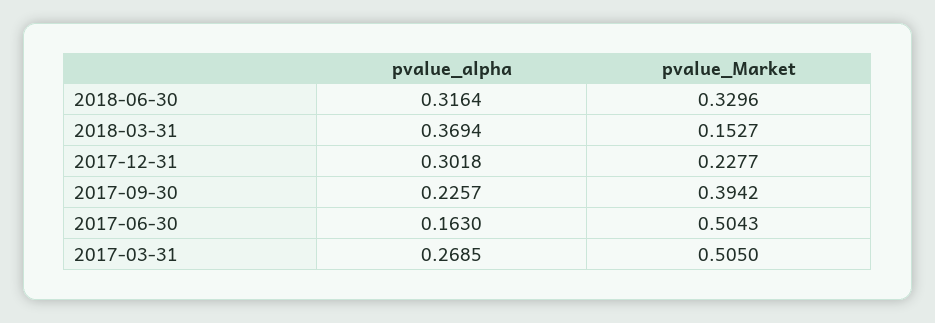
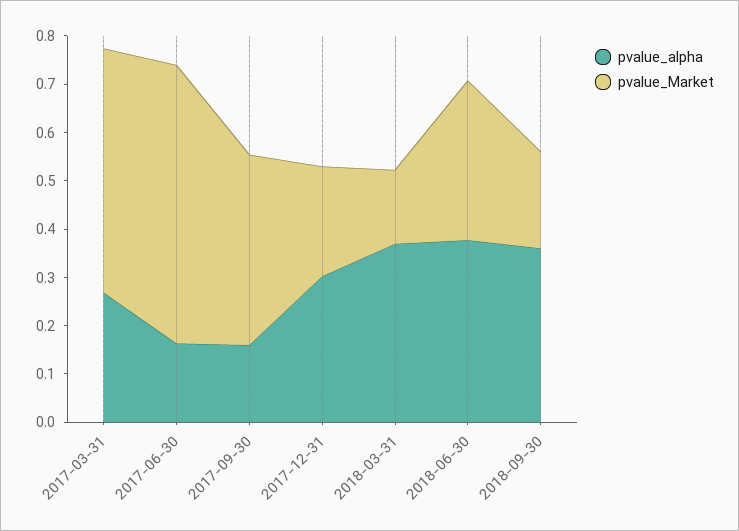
pvalue_alpha, 2018-06-30: 0.3164 -> 0.38
pvalue_alpha, 2017-09-30: 0.2257 -> 0.16
pvalue_Market, 2017-06-30: 0.5043 -> 0.58
pvalue_alpha, 2018-09-30: none -> 0.36
pvalue_Market, 2018-09-30: none -> 0.2

